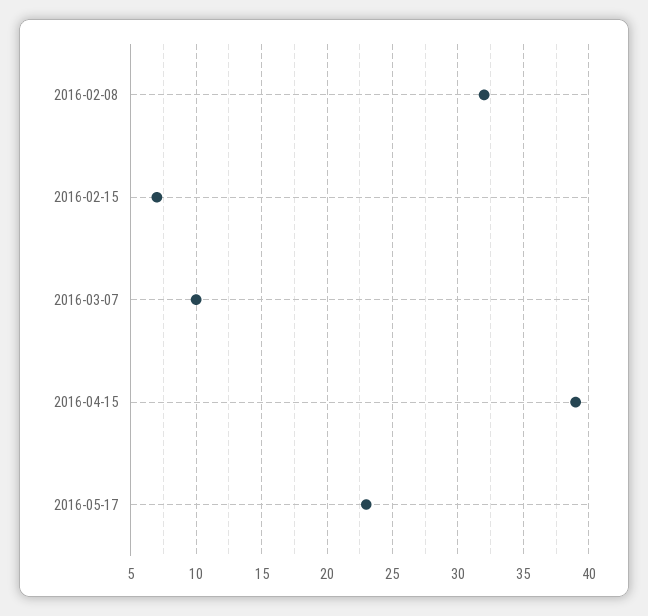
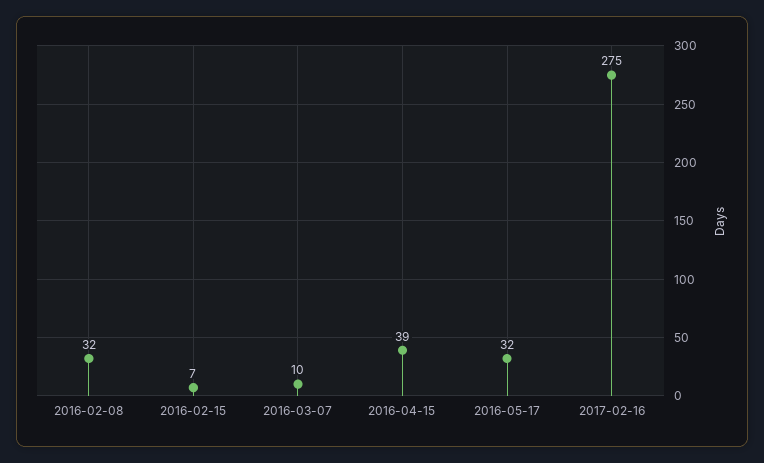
2016-05-17: 23 -> 32
2017-02-16: none -> 275

